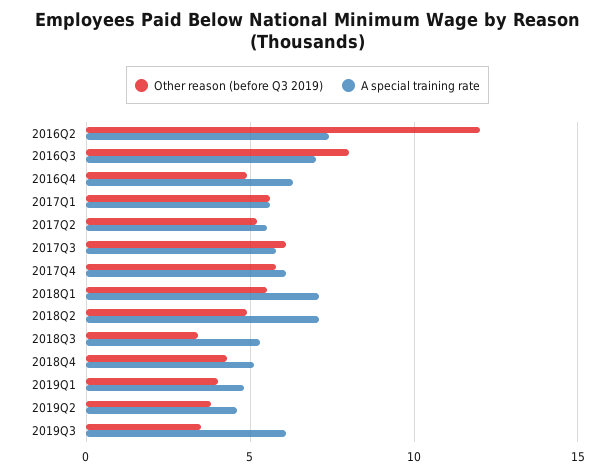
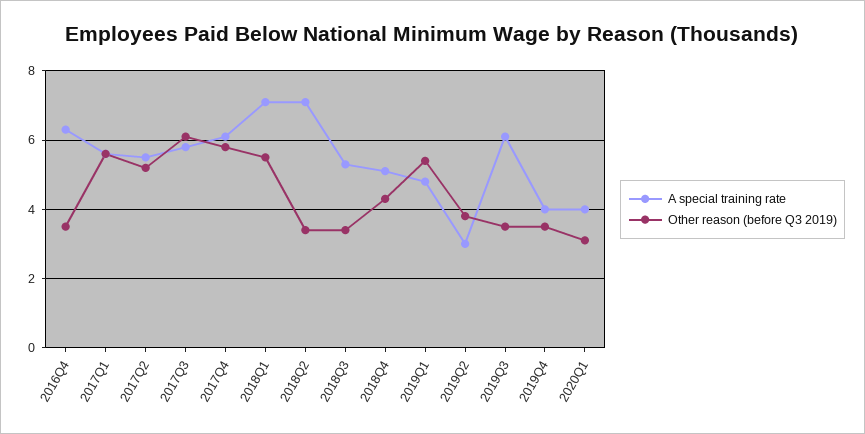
Other reason (before Q3 2019), 2016Q2: 12 -> none
A special training rate, 2016Q2: 7.5 -> none
Other reason (before Q3 2019), 2016Q3: 8 -> none
A special training rate, 2016Q3: 7 -> none
Other reason (before Q3 2019), 2016Q4: 5 -> 3.5
Other reason (before Q3 2019), 2018Q2: 5 -> 3.5
Other reason (before Q3 2019), 2019Q1: 4 -> 5.5
A special training rate, 2019Q2: 4.5 -> 3
A special training rate, 2019Q4: none -> 4
Other reason (before Q3 2019), 2019Q4: none -> 3.5
A special training rate, 2020Q1: none -> 4
Other reason (before Q3 2019), 2020Q1: none -> 3

